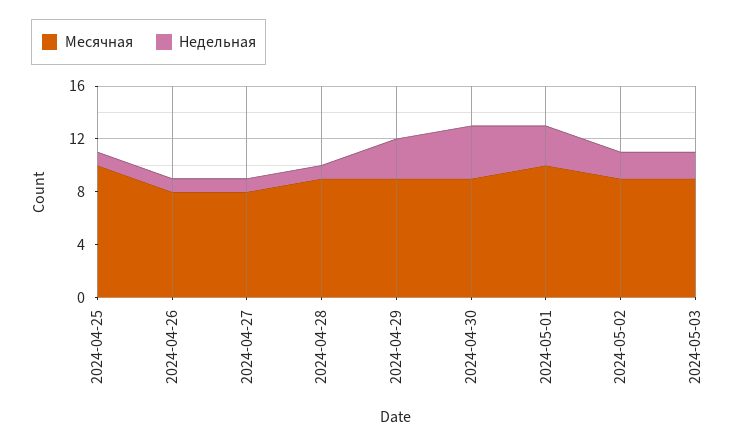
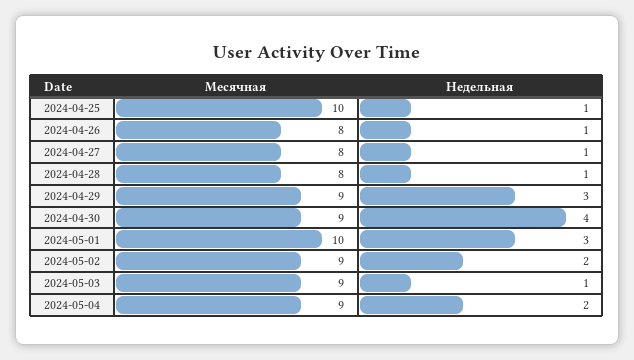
Месячная, 2024-04-28: 9 -> 8
Недельная, 2024-05-03: 2 -> 1
Месячная, 2024-05-04: none -> 9
Недельная, 2024-05-04: none -> 2

